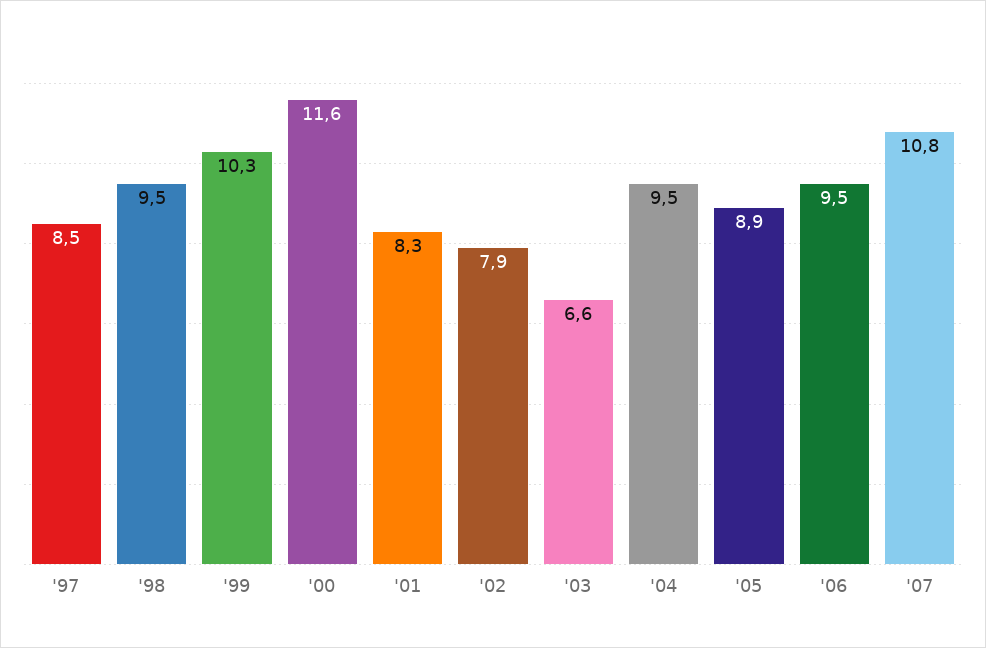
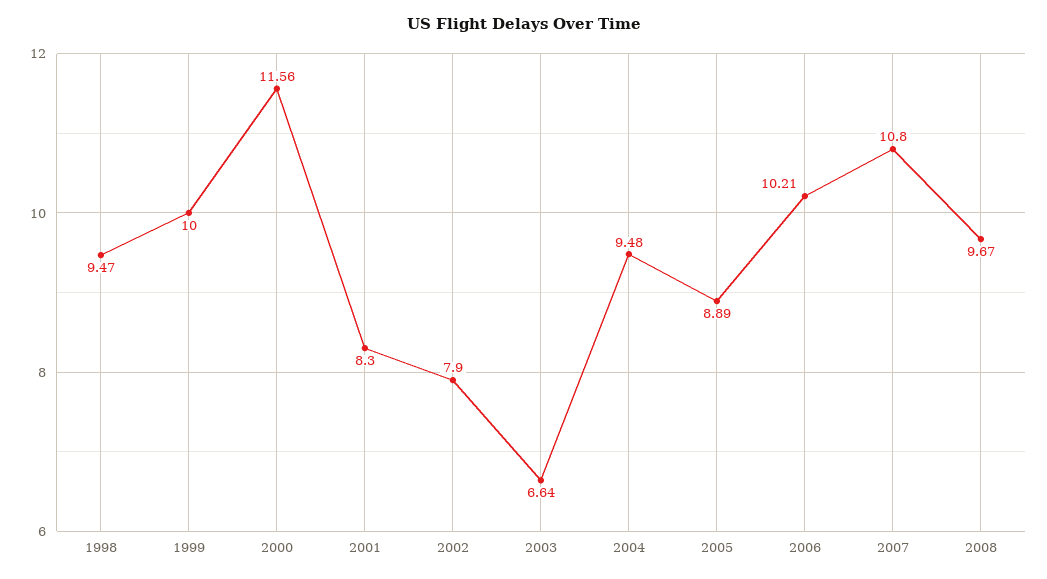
'97: 8.5 -> none
'99: 10.3 -> 10
'06: 9.5 -> 10.21
2008: none -> 9.67

